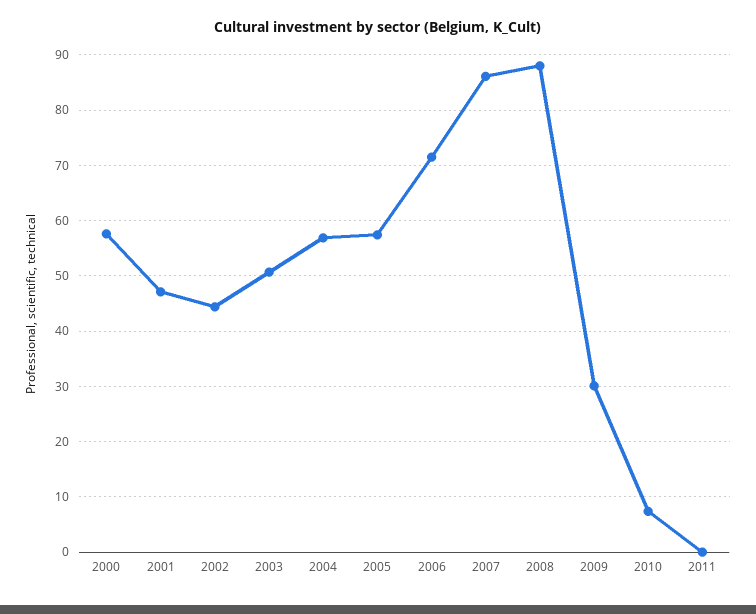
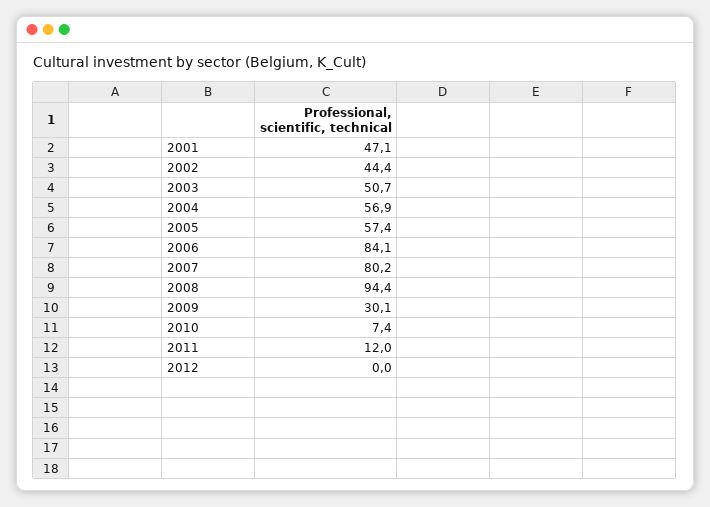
2000: 58 -> none
2006: 72 -> 84.1
2007: 86 -> 80.2
2008: 88 -> 94.4
2011: 0 -> 12
2012: none -> 0

